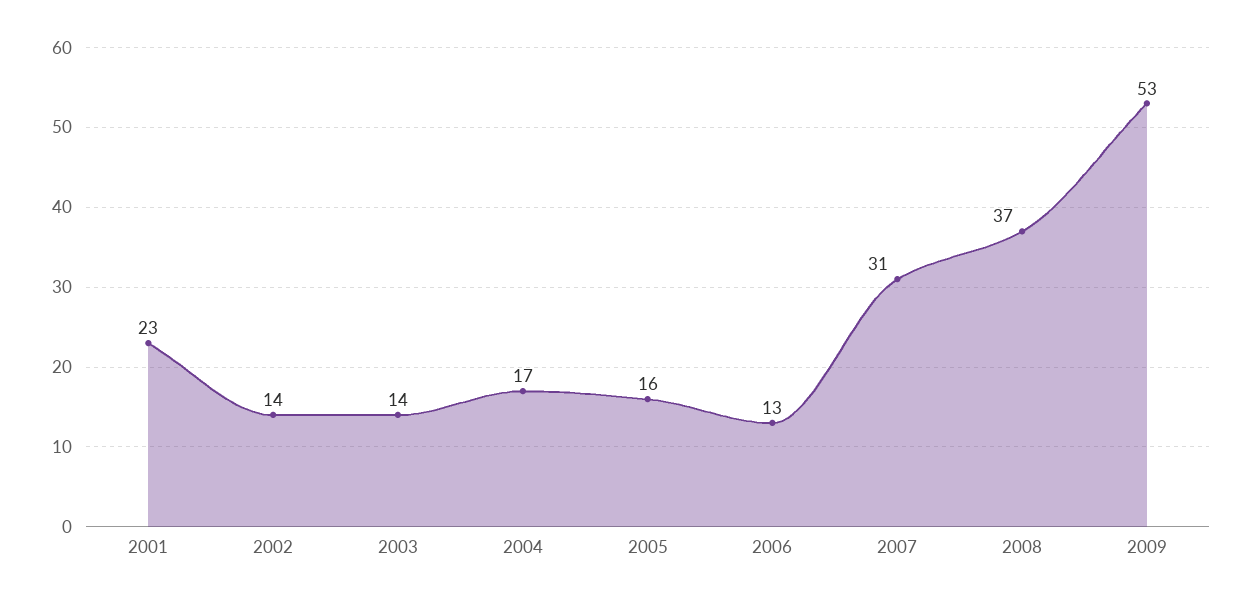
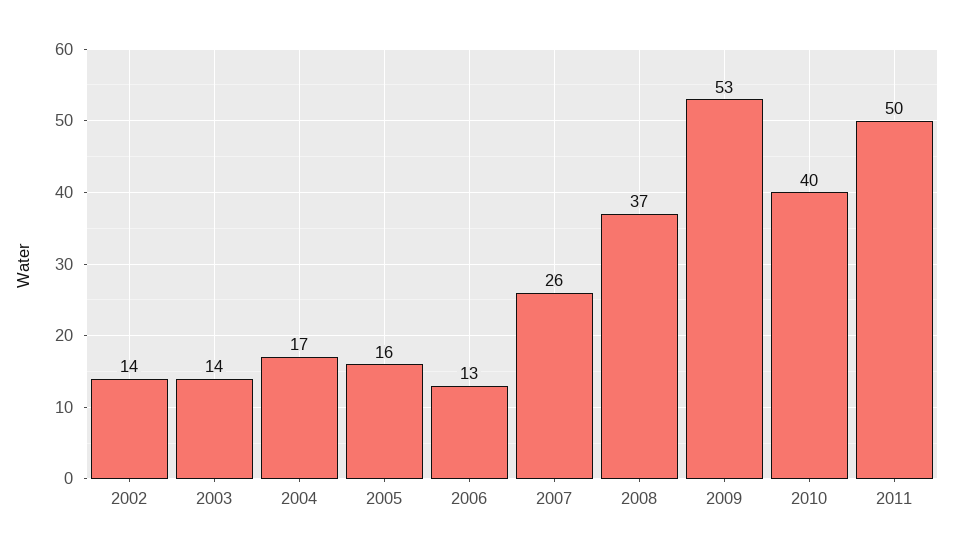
2001: 23 -> none
2007: 31 -> 26
2010: none -> 40
2011: none -> 50

